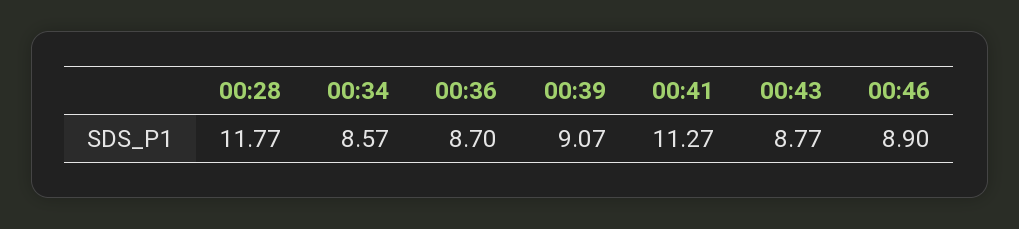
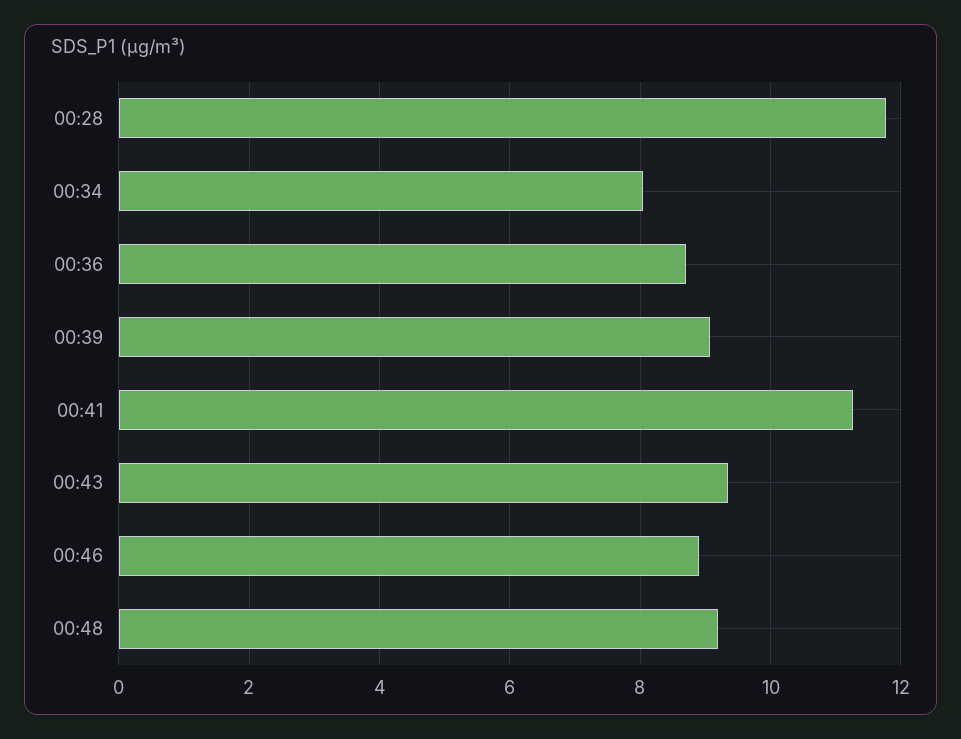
00:34: 8.57 -> 8
00:43: 8.77 -> 9.4
00:48: none -> 9.2

